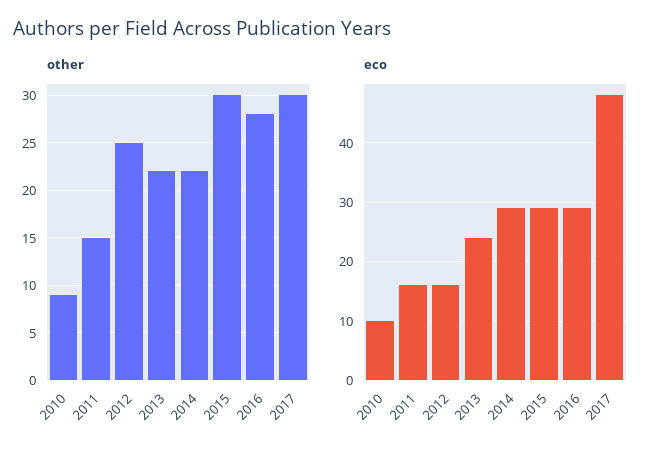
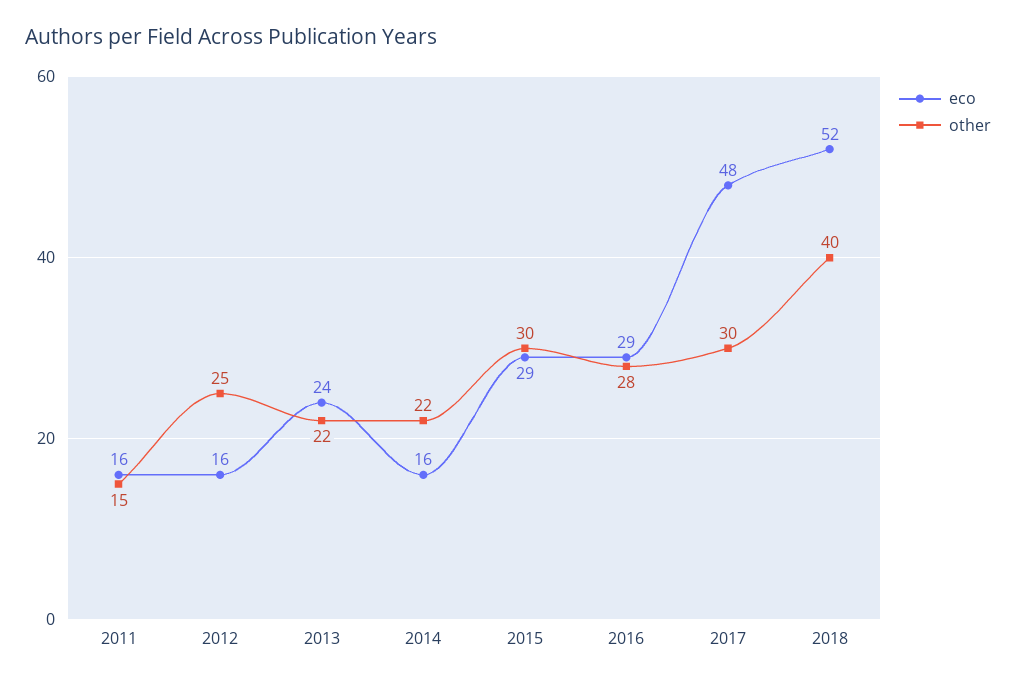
other, 2010: 9 -> none
eco, 2010: 10 -> none
eco, 2014: 30 -> 16
eco, 2018: none -> 52
other, 2018: none -> 40

